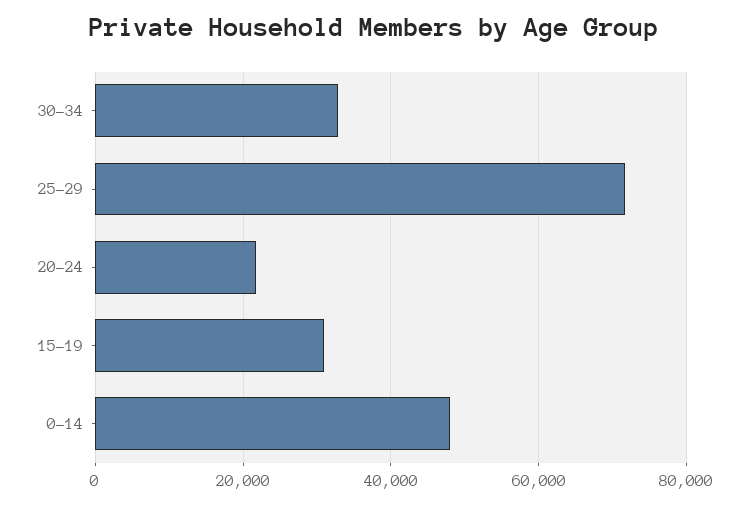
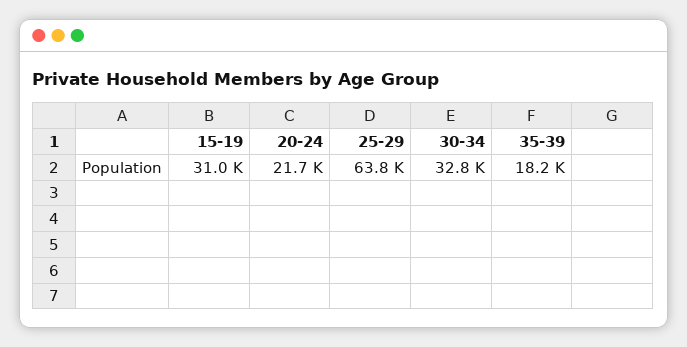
25-29: 72000 -> 63800
0-14: 48000 -> none
35-39: none -> 18200

